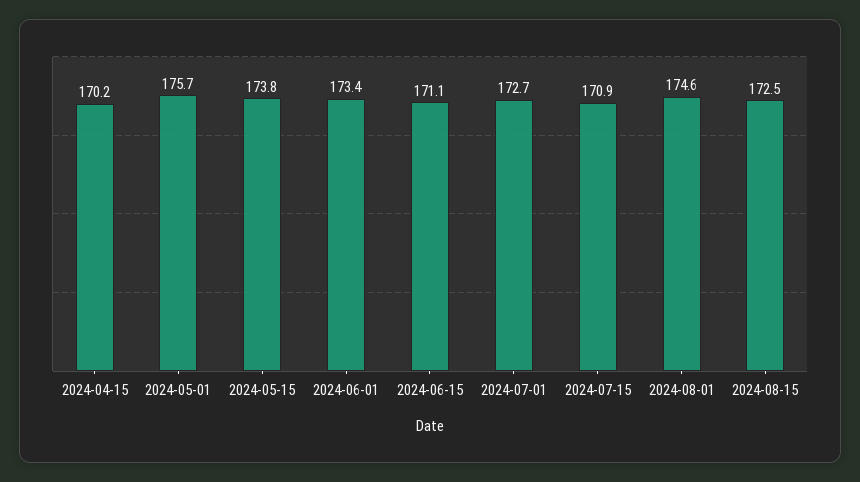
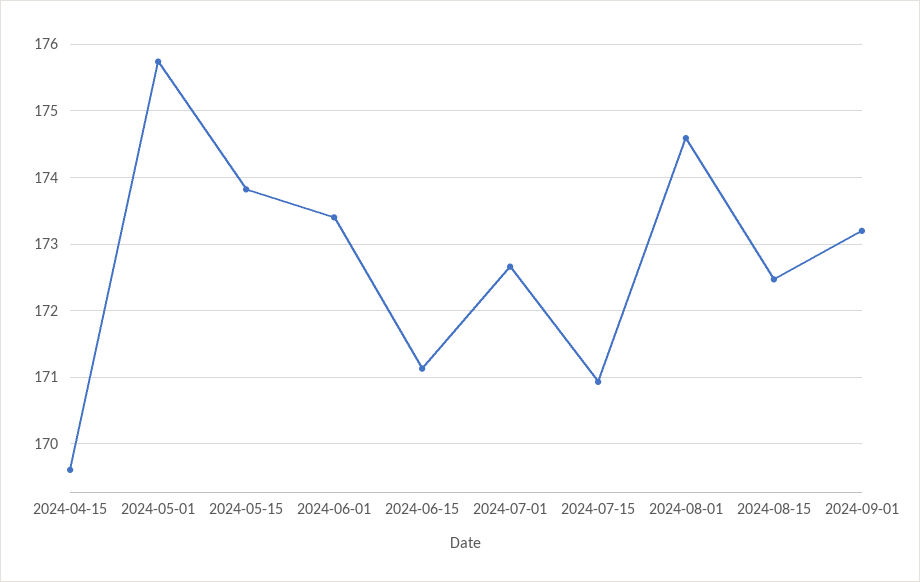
2024-04-15: 170.2 -> 169.6
2024-09-01: none -> 173.2

